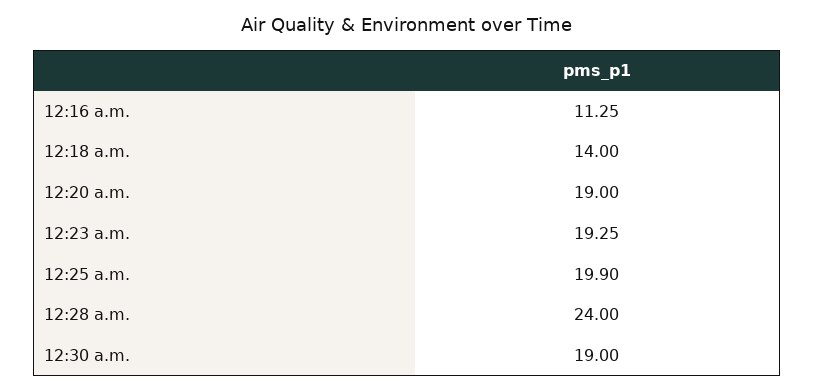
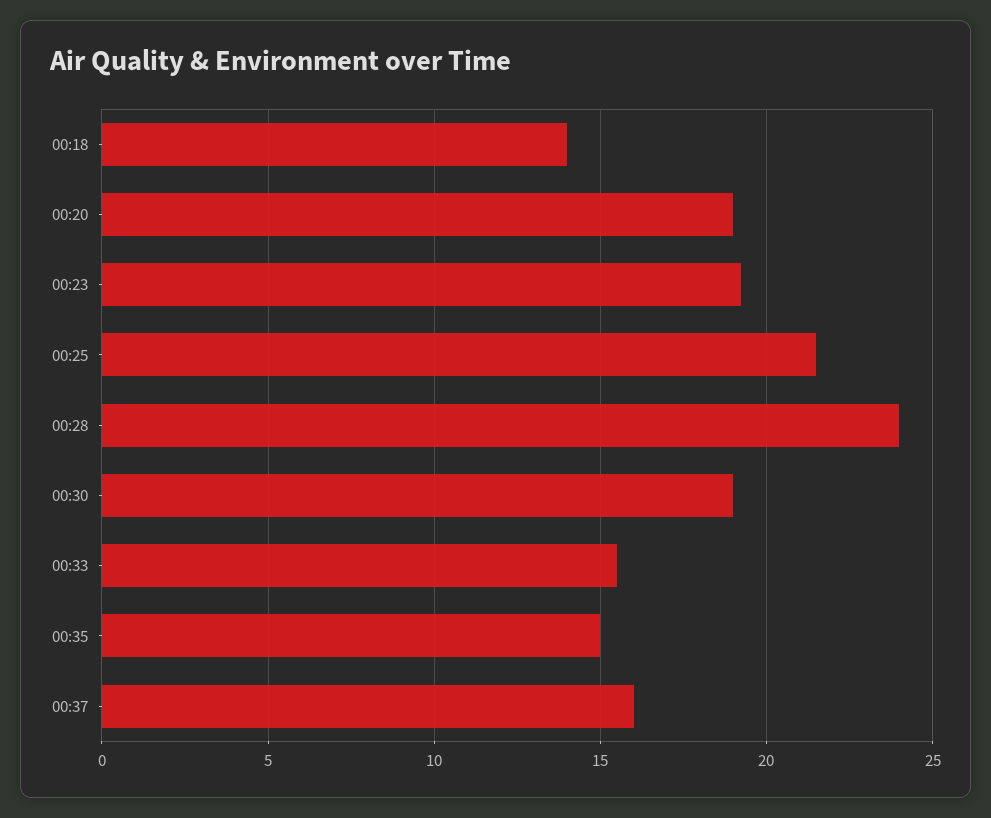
12:16 a.m.: 11.25 -> none
12:25 a.m.: 19.9 -> 21.5
00:33: none -> 15.5
00:35: none -> 15
00:37: none -> 16

